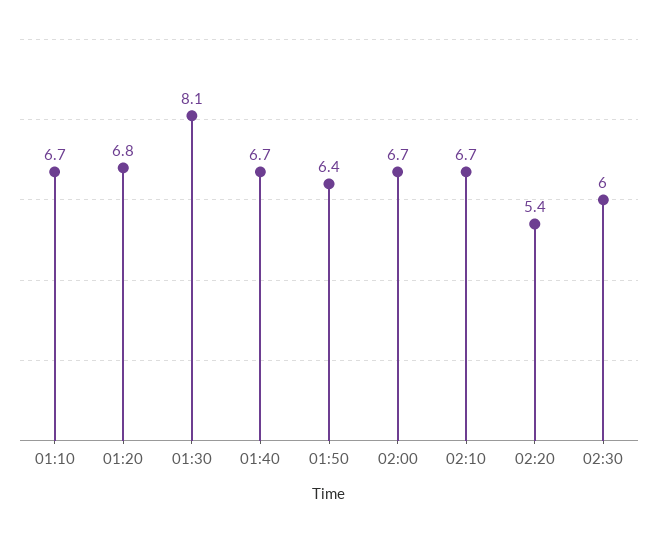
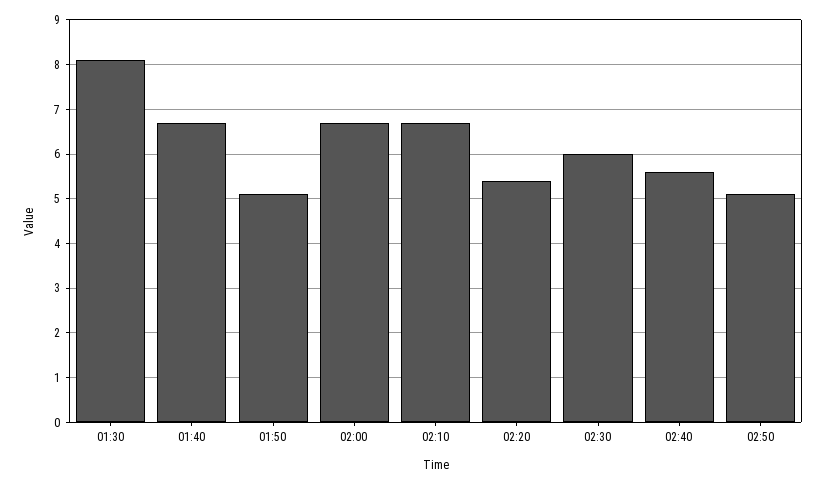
01:10: 6.7 -> none
01:20: 6.8 -> none
01:50: 6.4 -> 5
02:40: none -> 5.5
02:50: none -> 5

